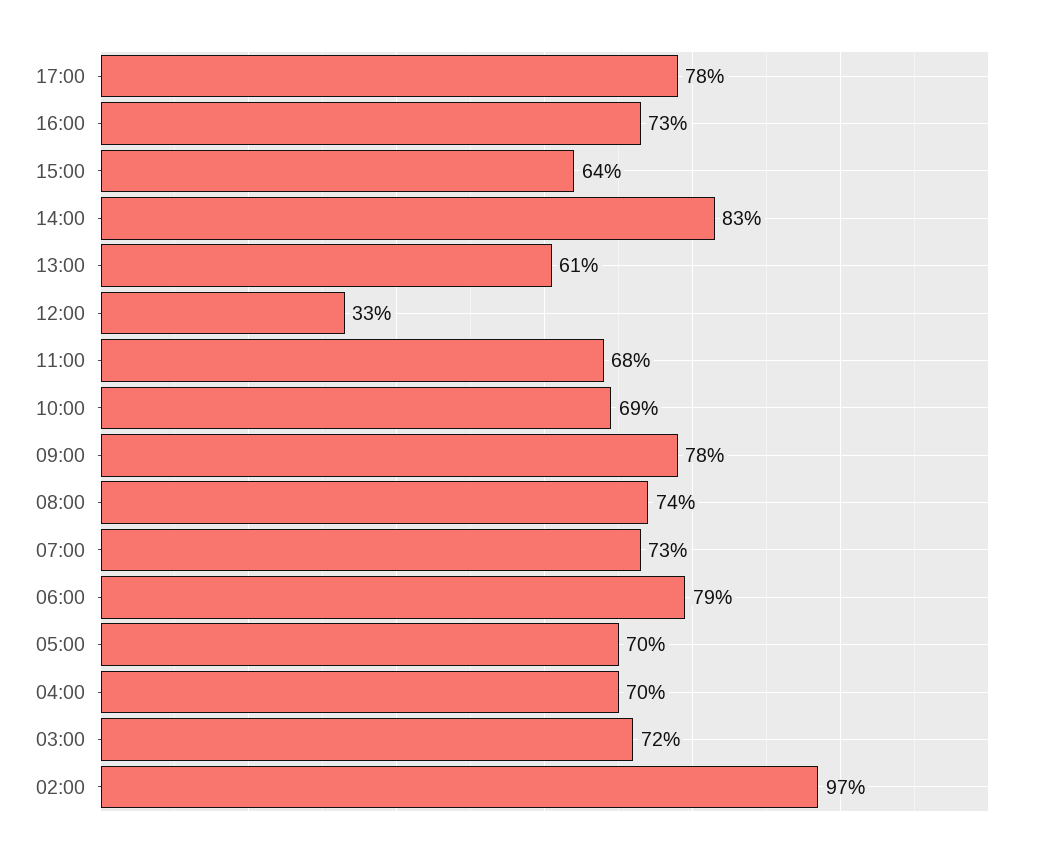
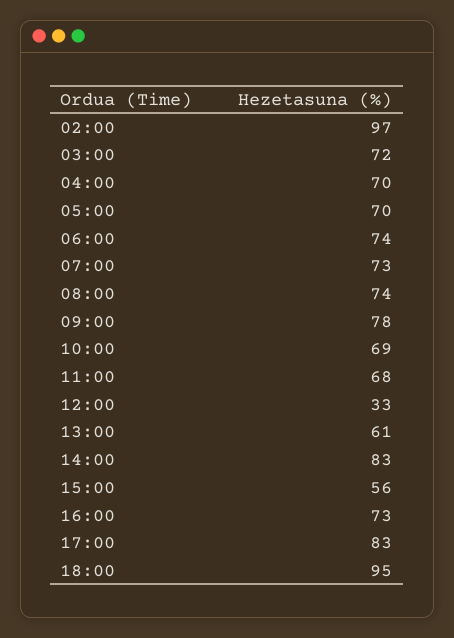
17:00: 78 -> 83
15:00: 64 -> 56
06:00: 79 -> 74
18:00: none -> 95

